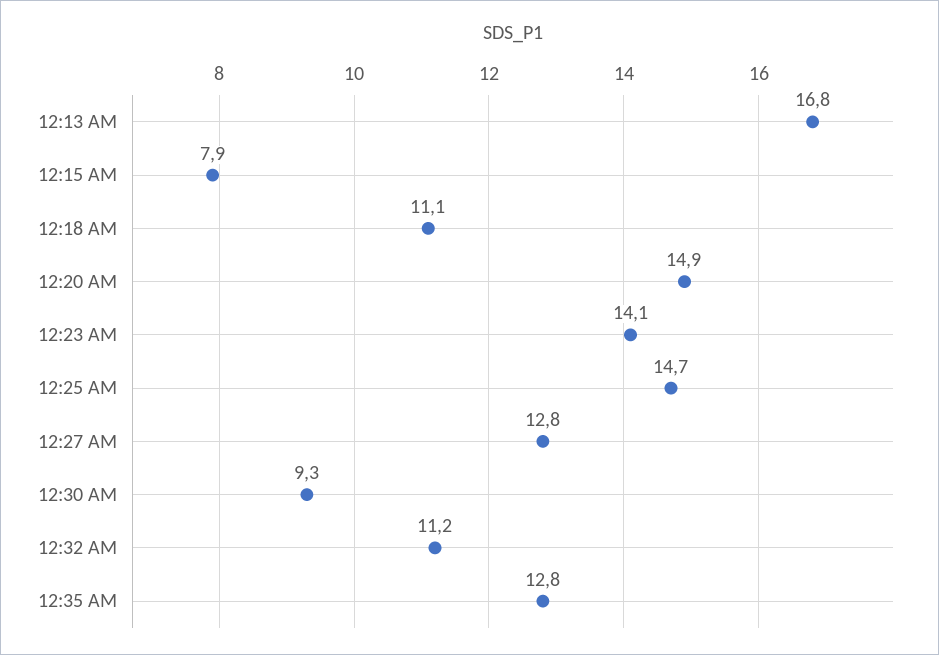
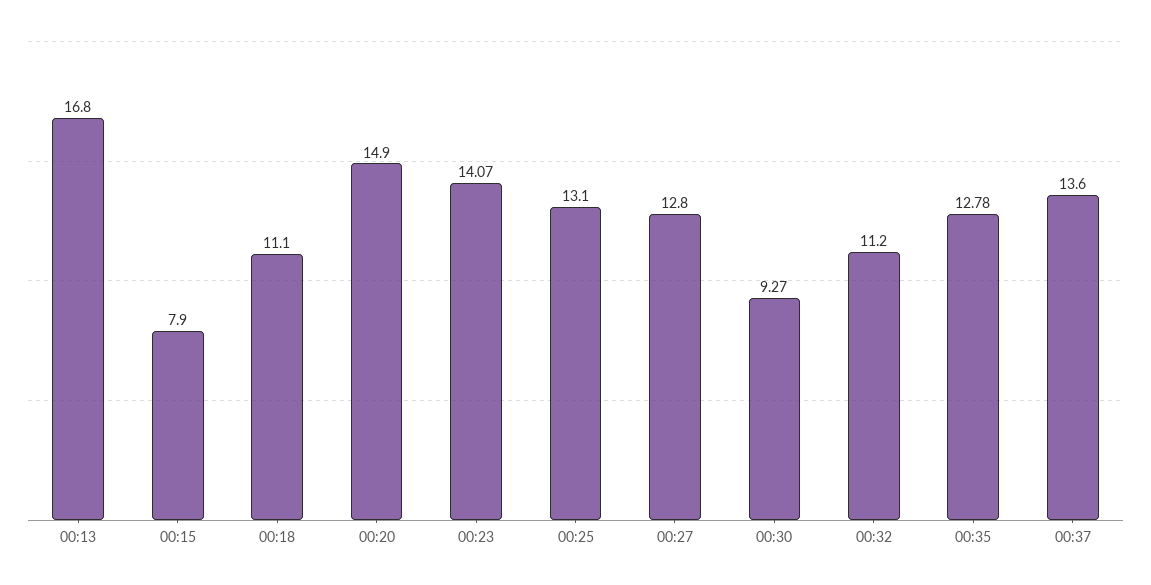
12:25 AM: 14.7 -> 13.1
00:37: none -> 13.6

